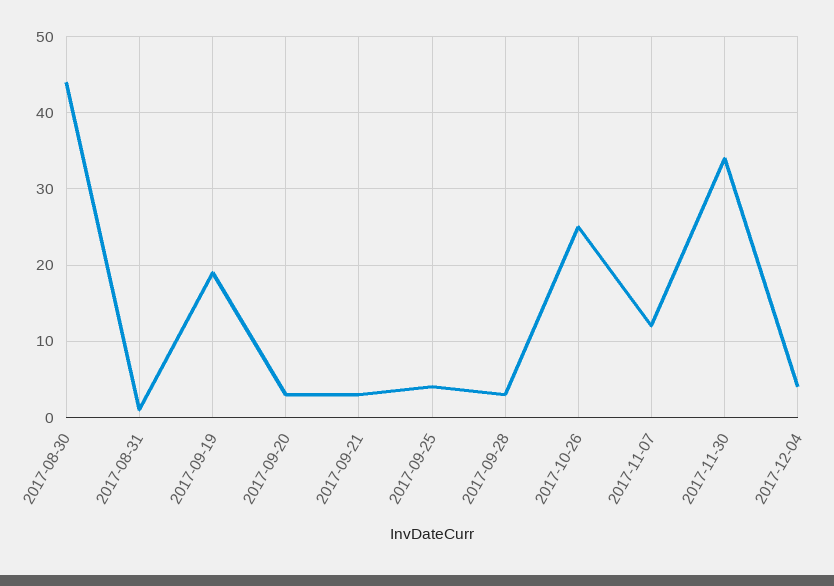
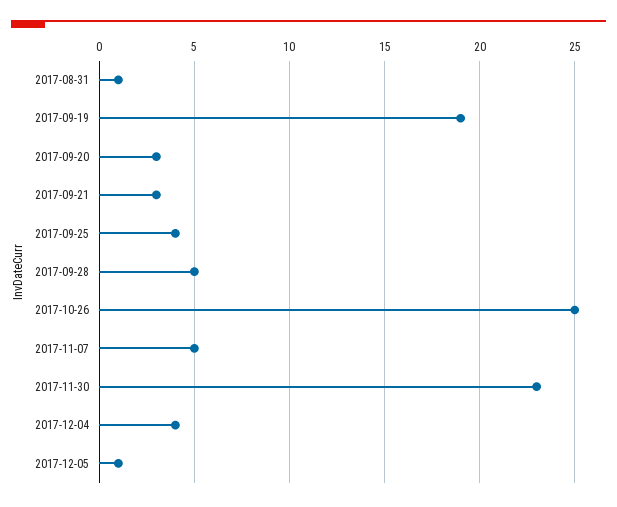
2017-08-30: 44 -> none
2017-09-28: 3 -> 5
2017-11-07: 12 -> 5
2017-11-30: 34 -> 23
2017-12-05: none -> 1

